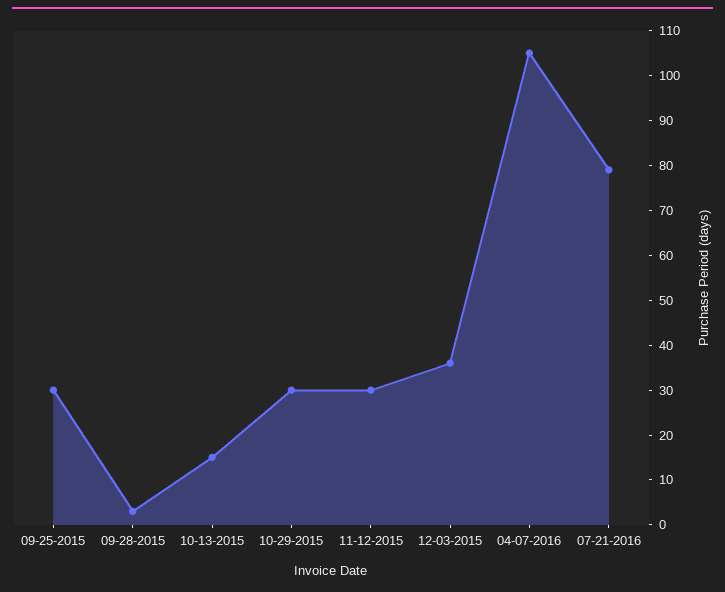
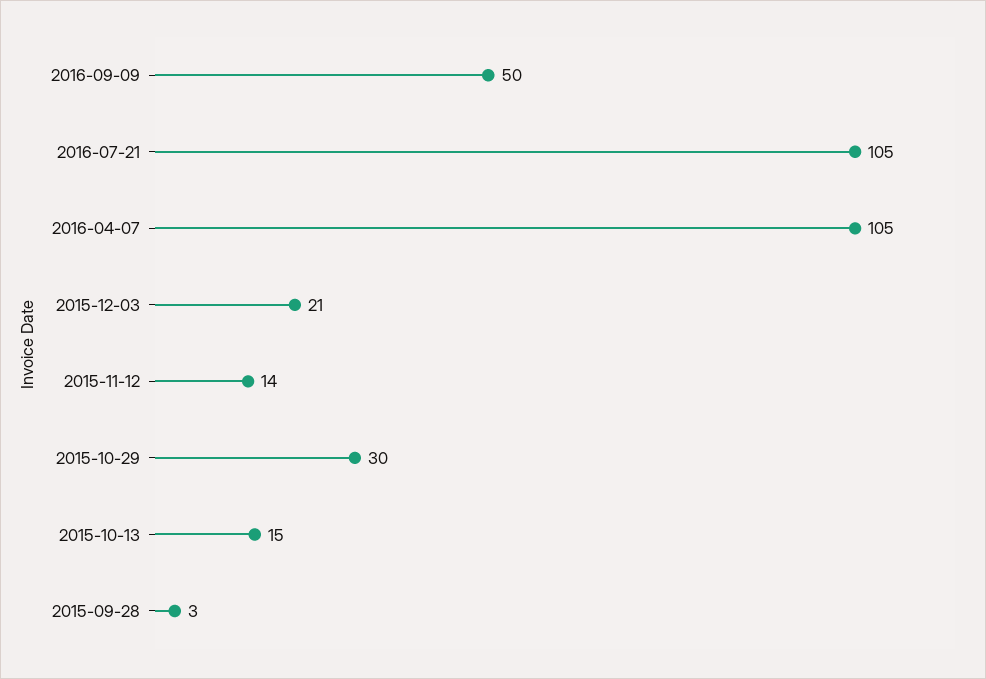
09-25-2015: 30 -> none
11-12-2015: 30 -> 14
12-03-2015: 35 -> 21
07-21-2016: 80 -> 105
2016-09-09: none -> 50

